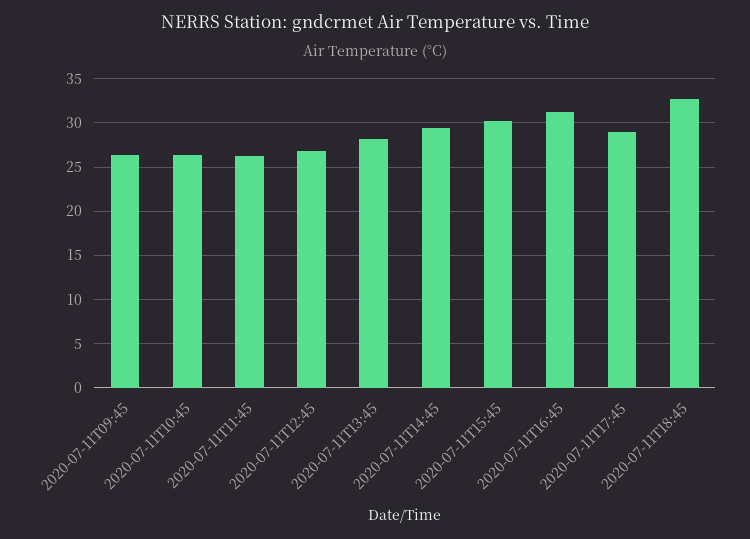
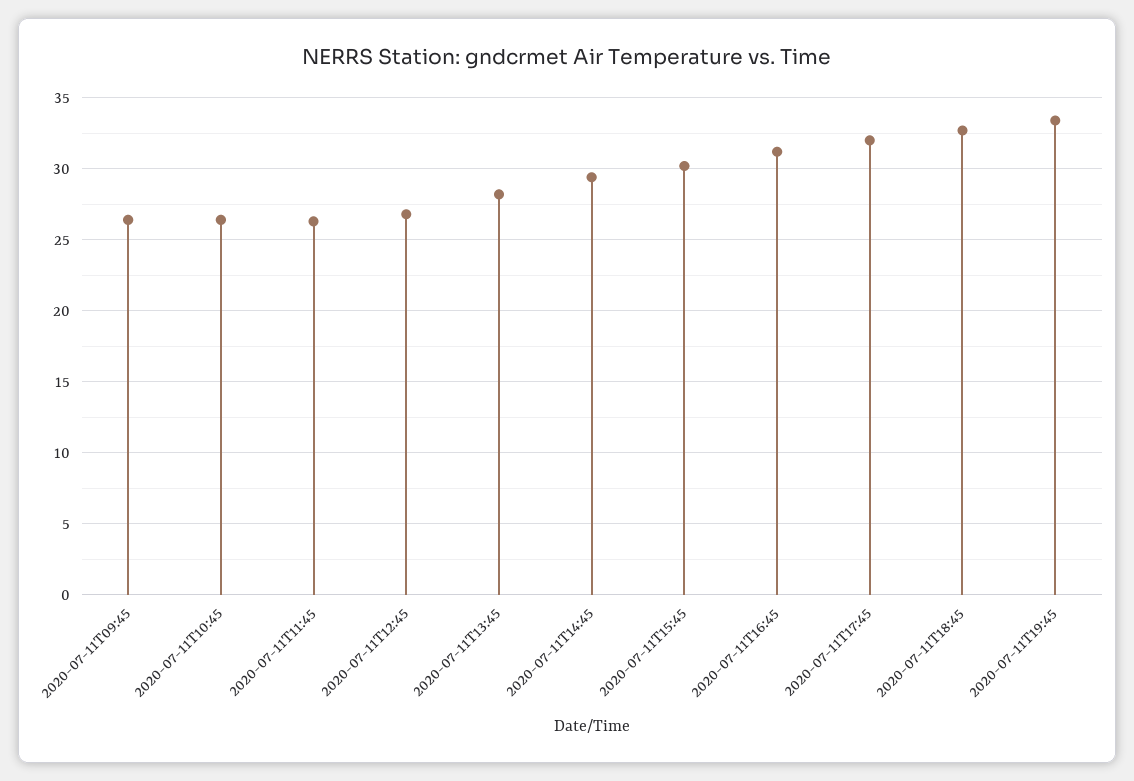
2020-07-11T17:45: 29 -> 32
2020-07-11T19:45: none -> 33.5

